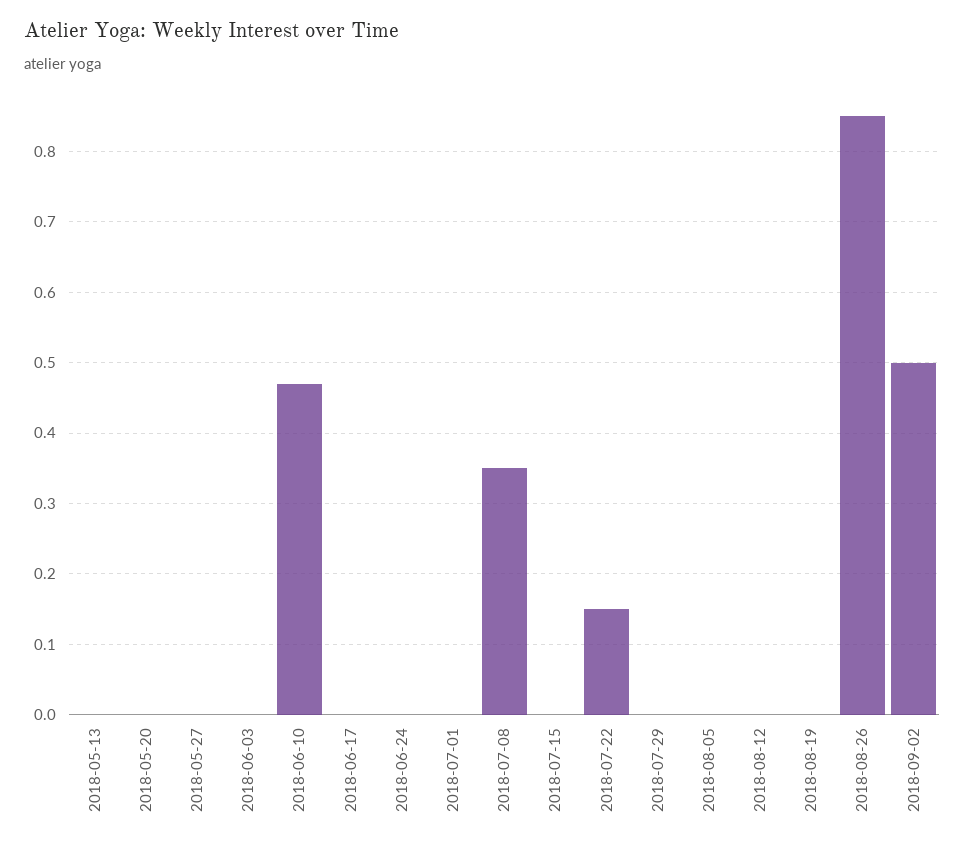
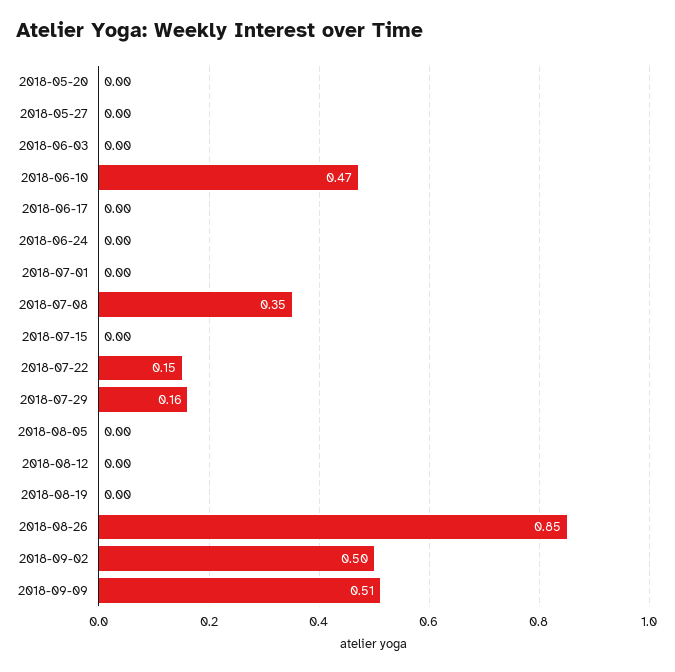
2018-05-13: 0 -> none
2018-07-29: 0 -> 0.16
2018-09-09: none -> 0.51

